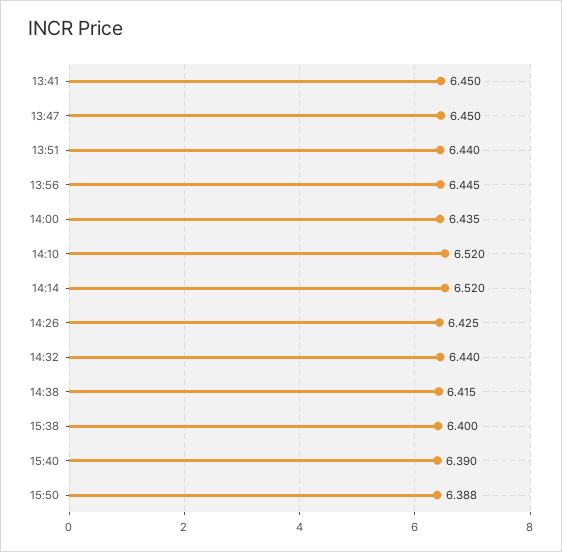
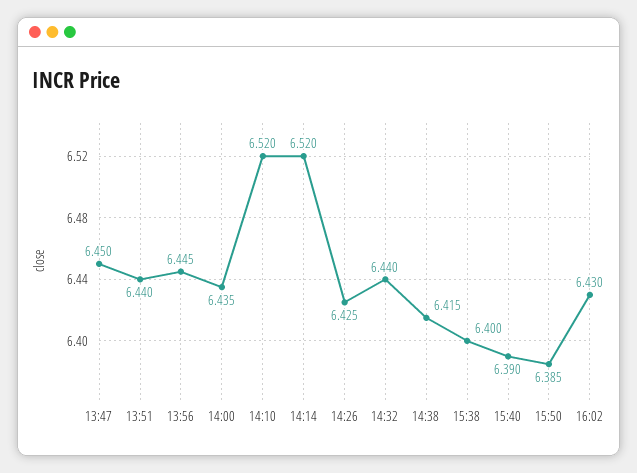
13:41: 6.45 -> none
15:50: 6.388 -> 6.385
16:02: none -> 6.43

